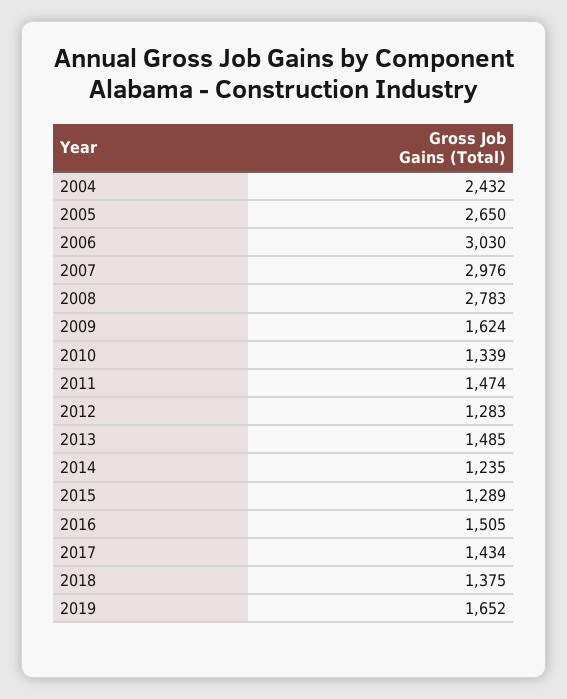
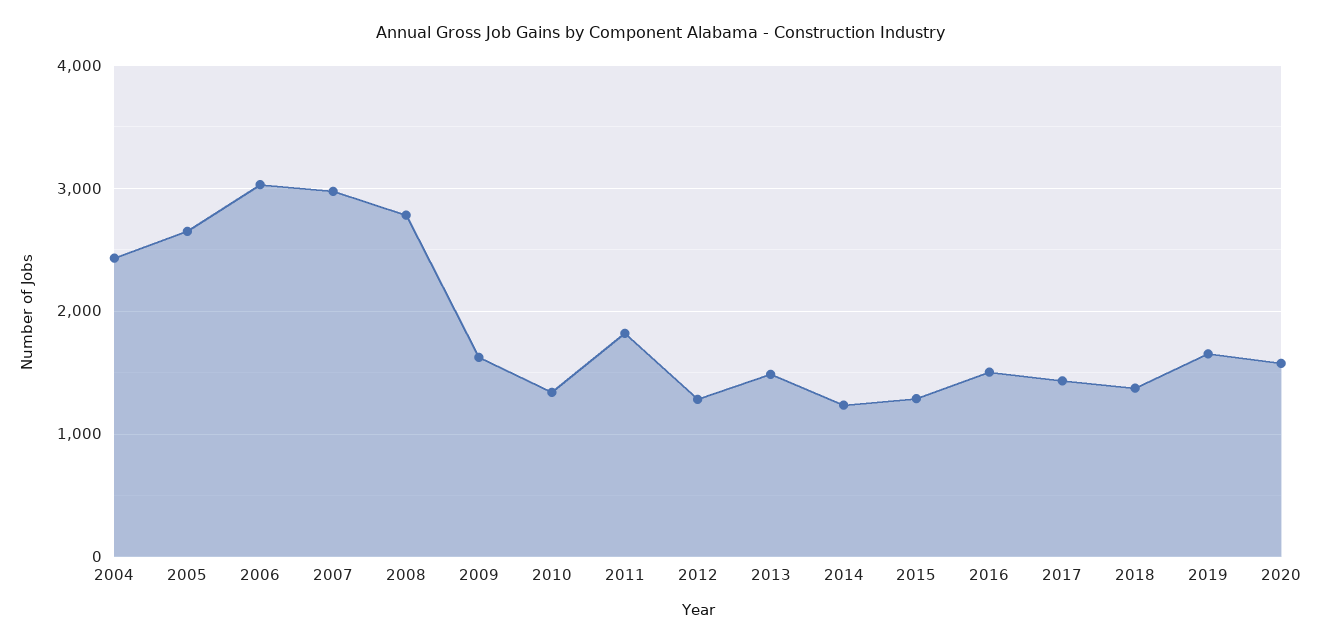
2011: 1474 -> 1800
2020: none -> 1600

